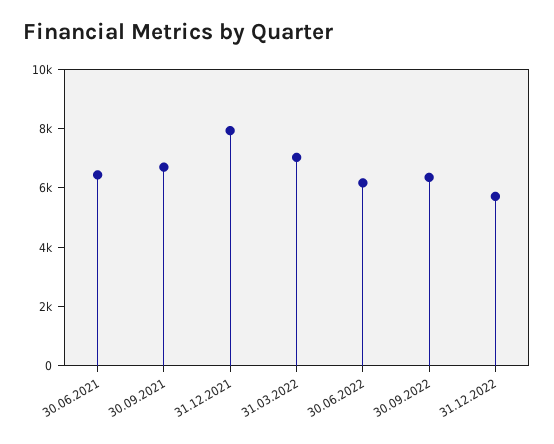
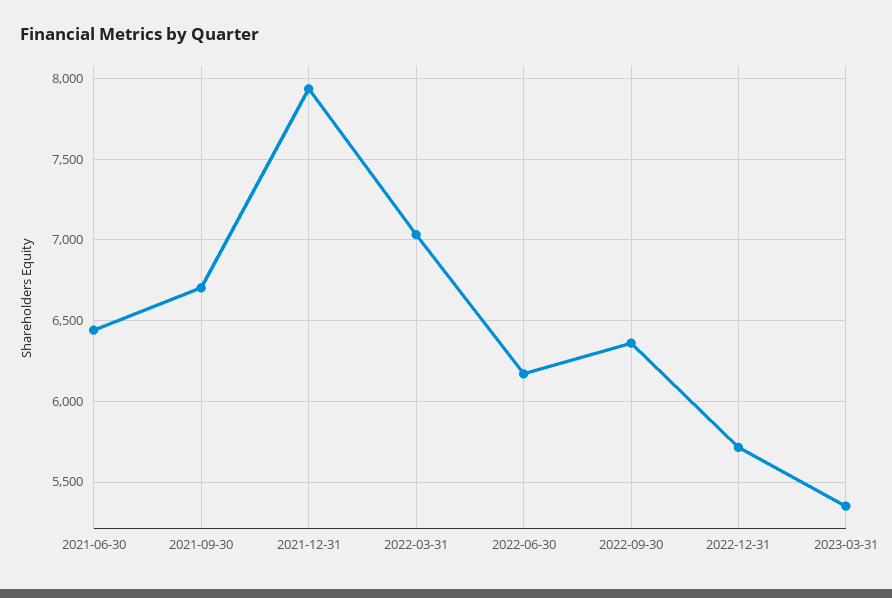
2023-03-31: none -> 5350

